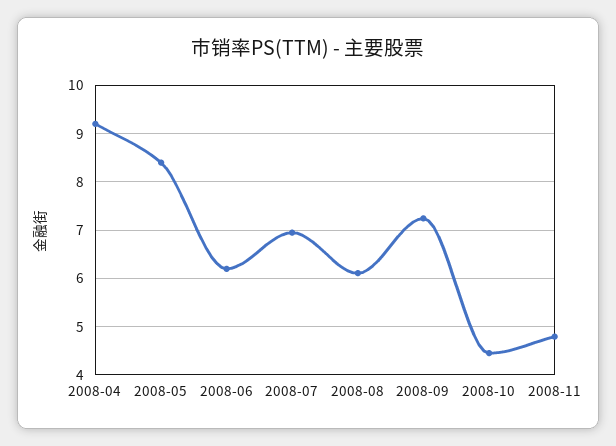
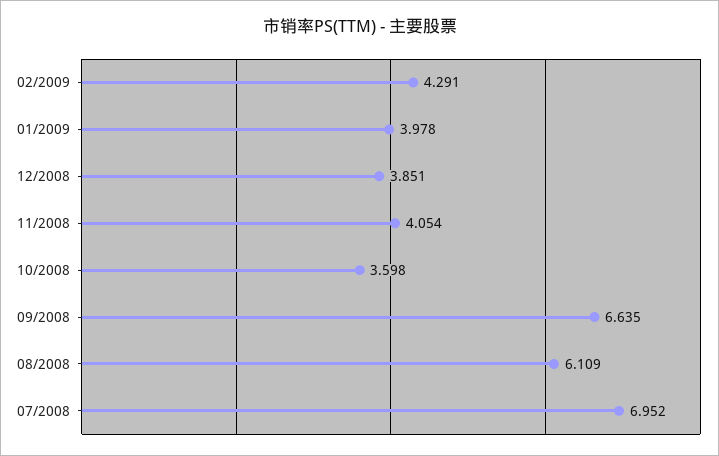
2008-04: 9.2 -> none
2008-05: 8.4 -> none
2008-06: 6.2 -> none
2008-09: 7.2 -> 6.635
2008-10: 4.4 -> 3.598
2008-11: 4.8 -> 4.054
02/2009: none -> 4.291
01/2009: none -> 3.978
12/2008: none -> 3.851

